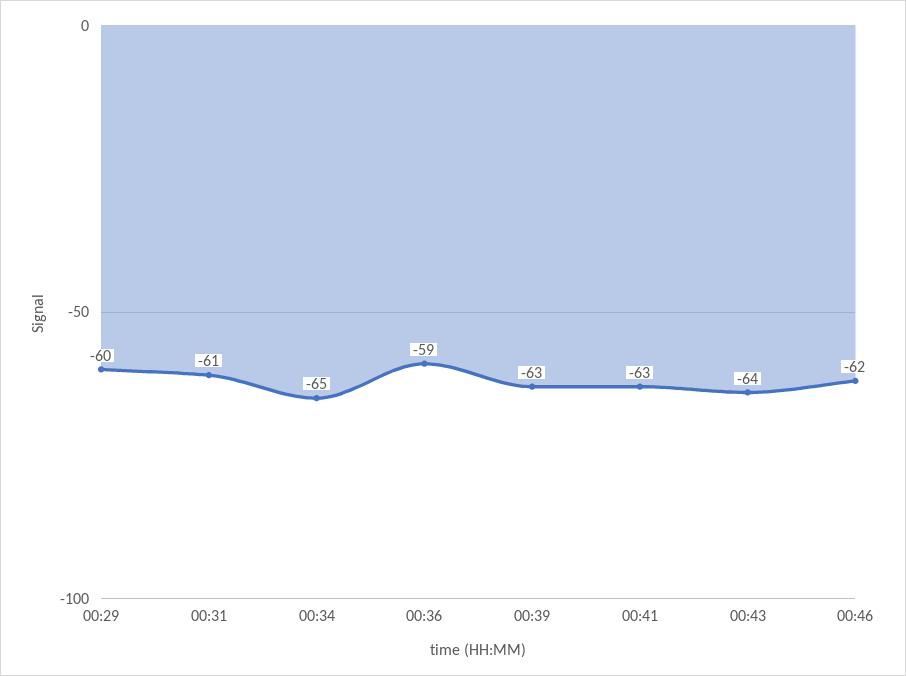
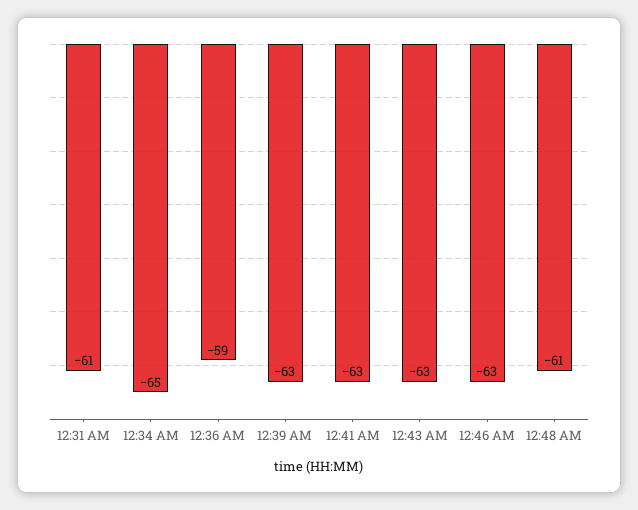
00:29: -60 -> none
00:43: -64 -> -63
00:46: -62 -> -63
12:48 AM: none -> -61

